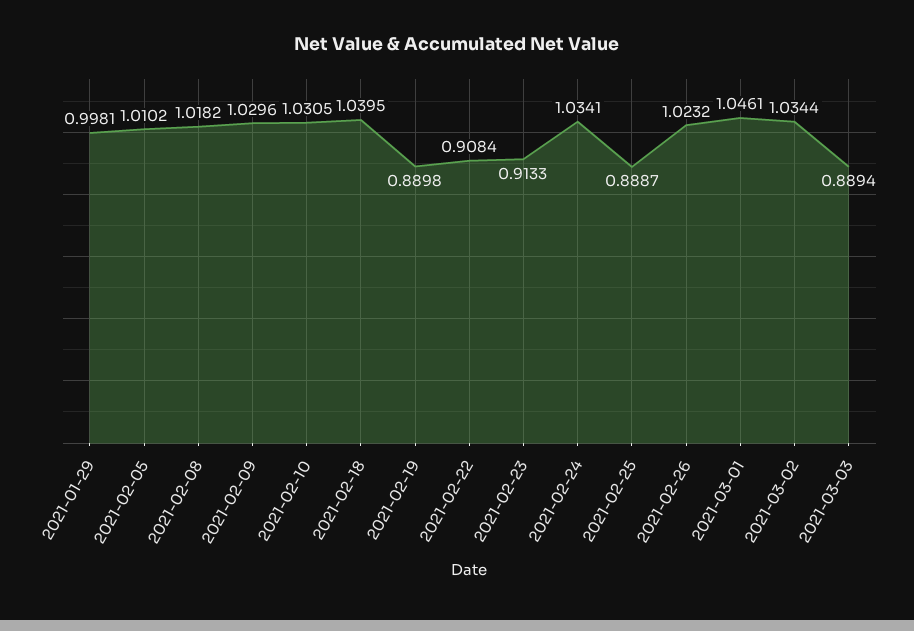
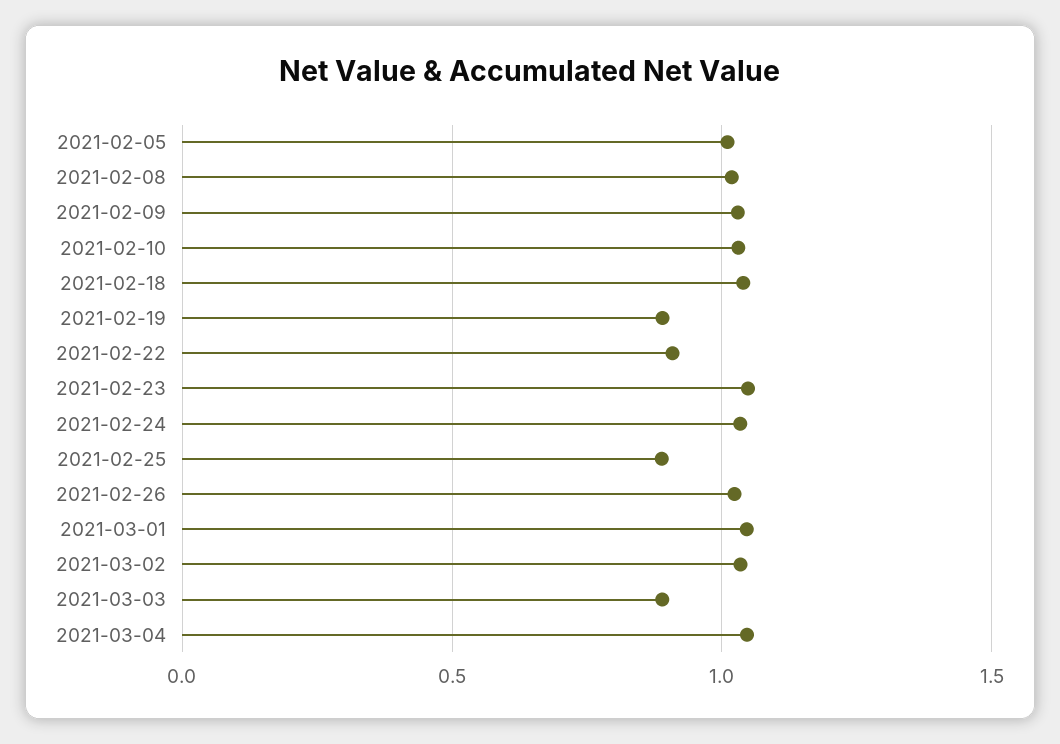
2021-01-29: 0.9981 -> none
2021-02-23: 0.9133 -> 1.05
2021-03-04: none -> 1.05

